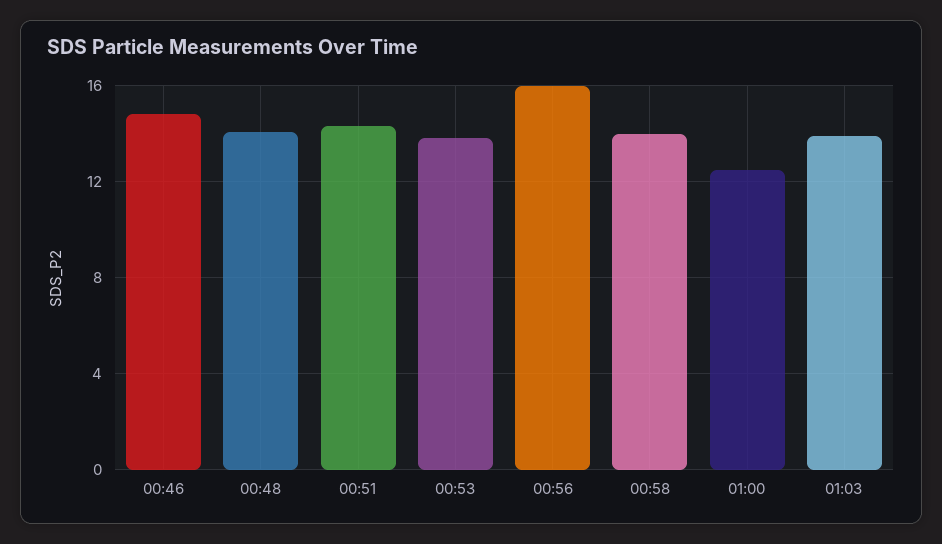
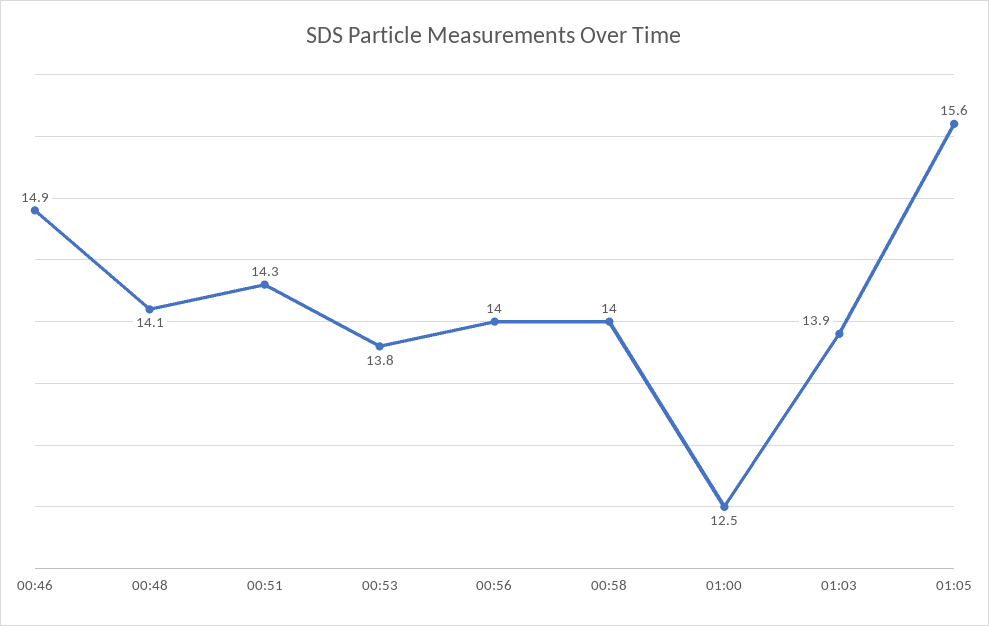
00:56: 16 -> 14
01:05: none -> 15.6

